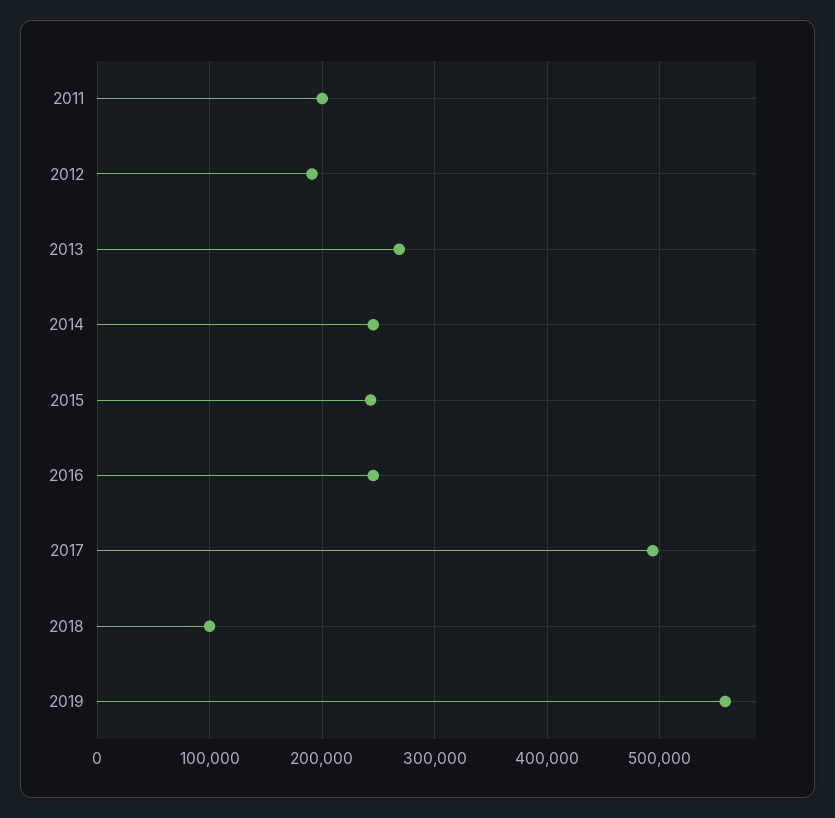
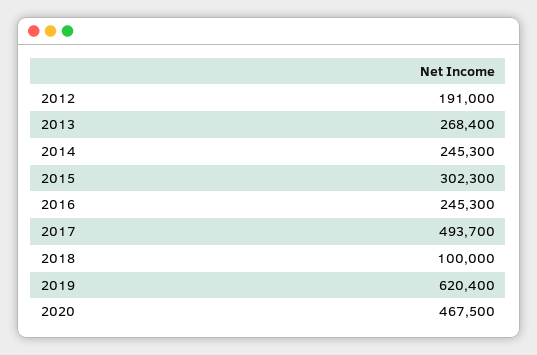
2011: 200000 -> none
2015: 240000 -> 302300
2019: 560000 -> 620400
2020: none -> 467500

